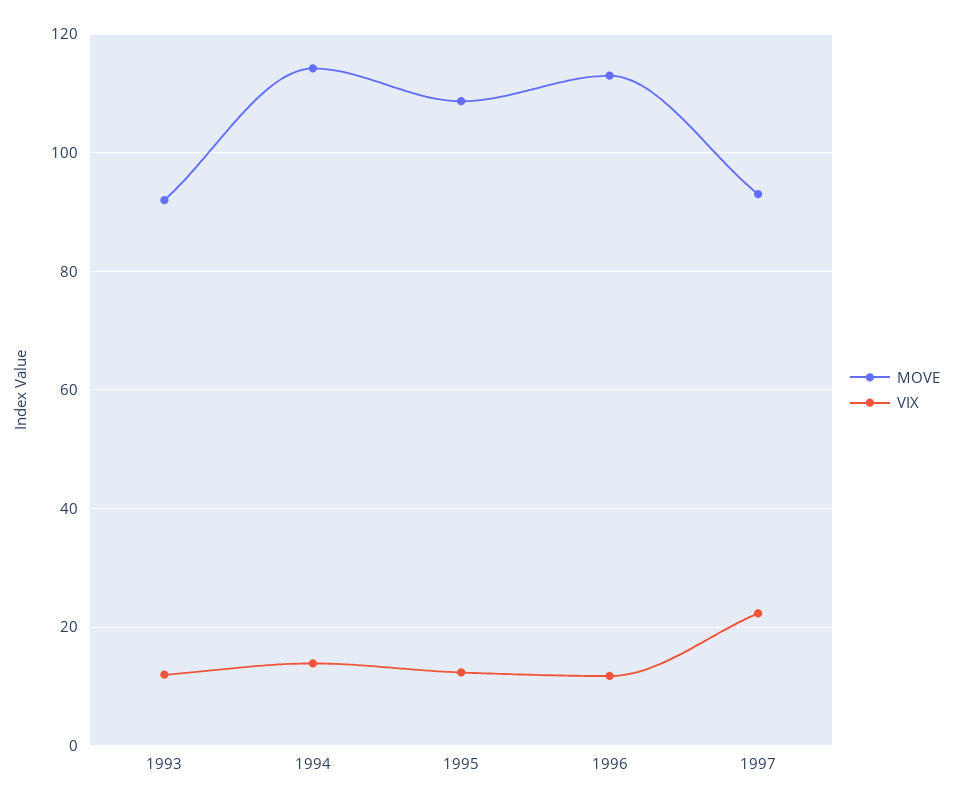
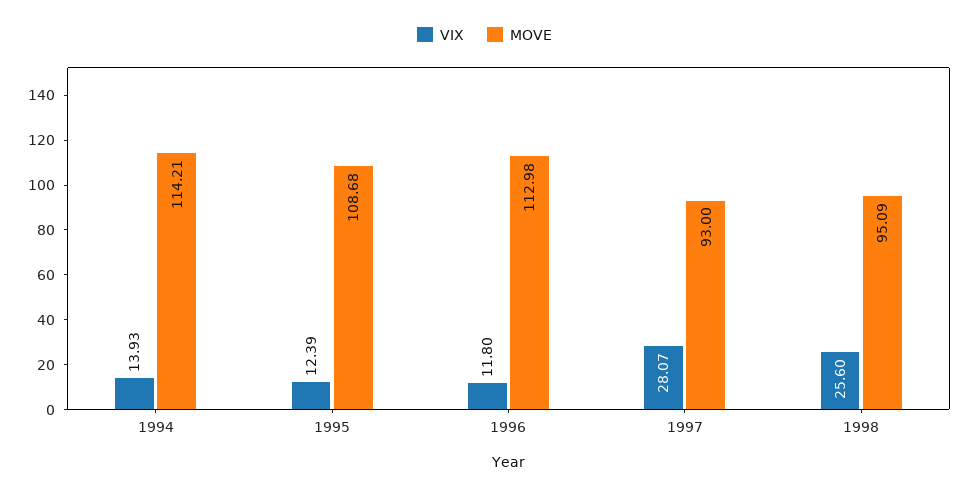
MOVE, 1993: 92 -> none
VIX, 1993: 12 -> none
VIX, 1997: 22 -> 28.07
VIX, 1998: none -> 25.6
MOVE, 1998: none -> 95.09

